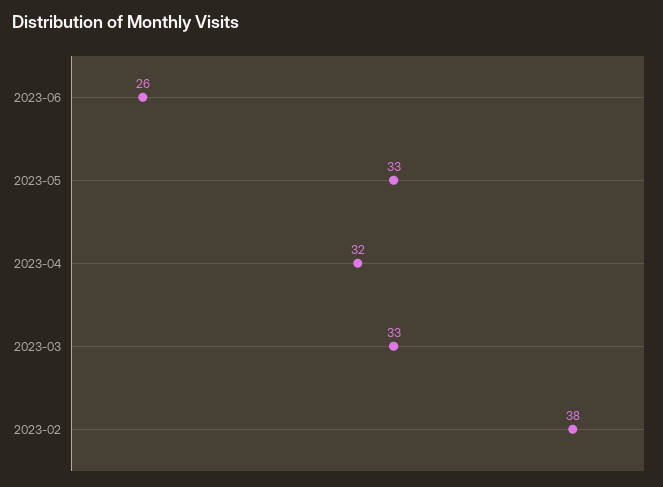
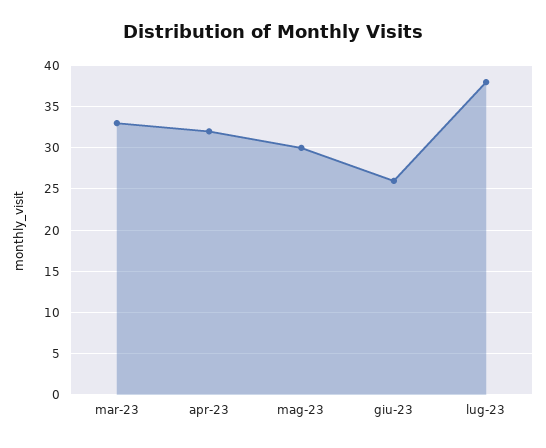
2023-05: 33 -> 30
2023-02: 38 -> none
lug-23: none -> 38

